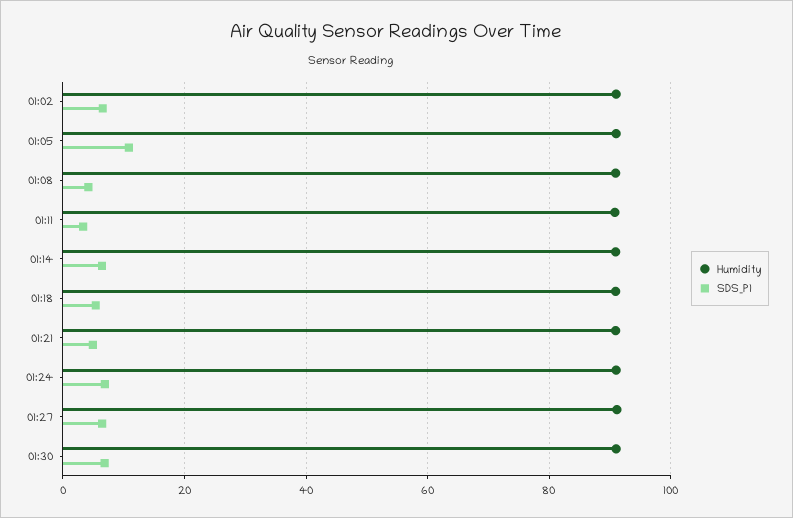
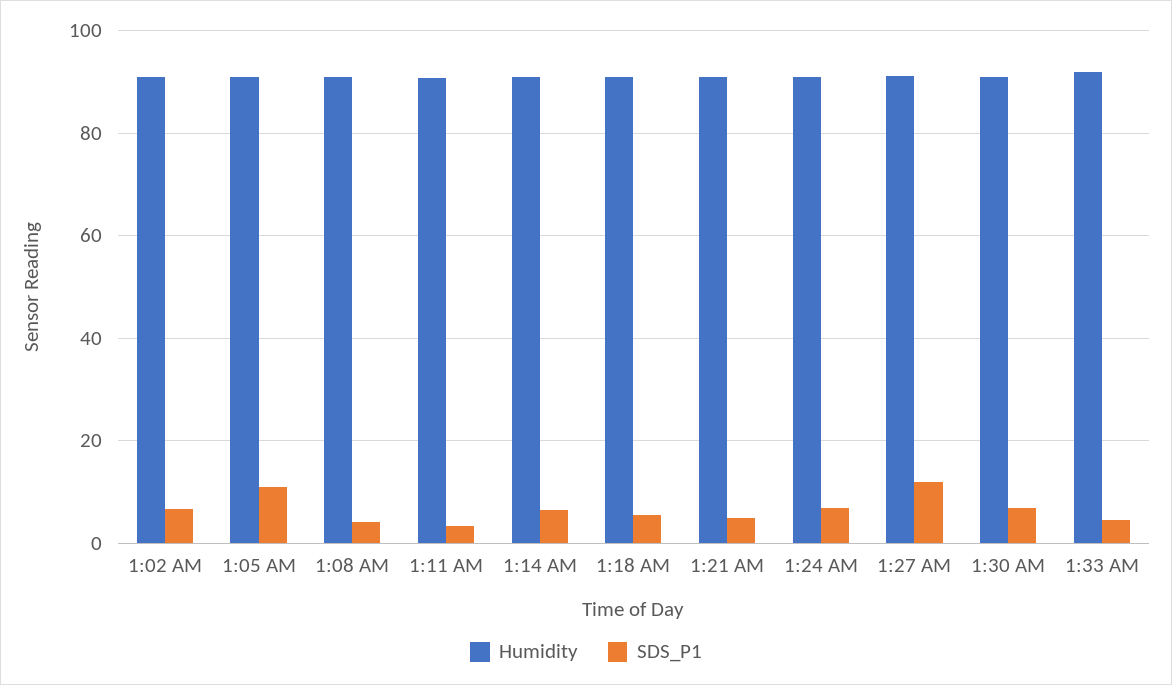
SDS_P1, 01:27: 6 -> 12
Humidity, 1:33 AM: none -> 92
SDS_P1, 1:33 AM: none -> 4

